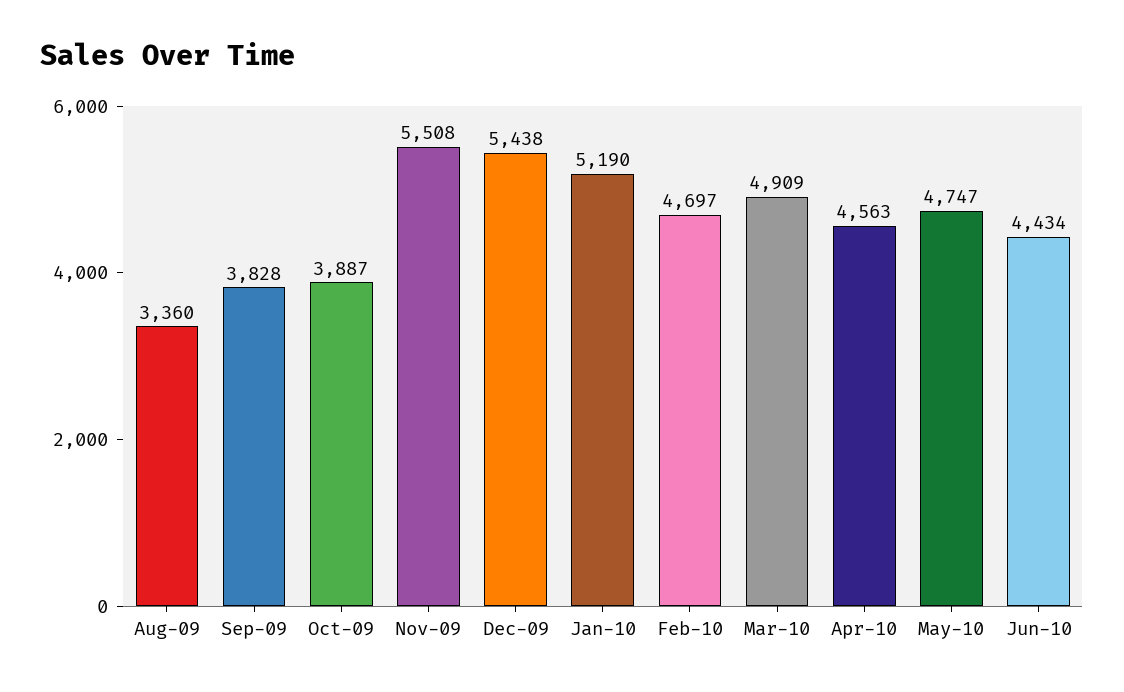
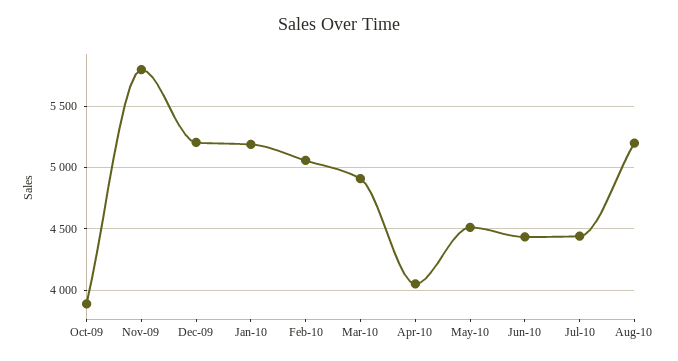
Aug-09: 3360 -> none
Sep-09: 3828 -> none
Nov-09: 5508 -> 5800
Dec-09: 5438 -> 5200
Feb-10: 4697 -> 5050
Apr-10: 4563 -> 4050
May-10: 4747 -> 4500
Jul-10: none -> 4450
Aug-10: none -> 5200

